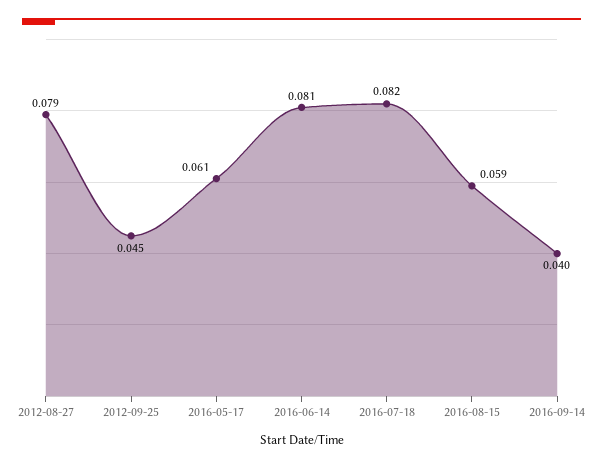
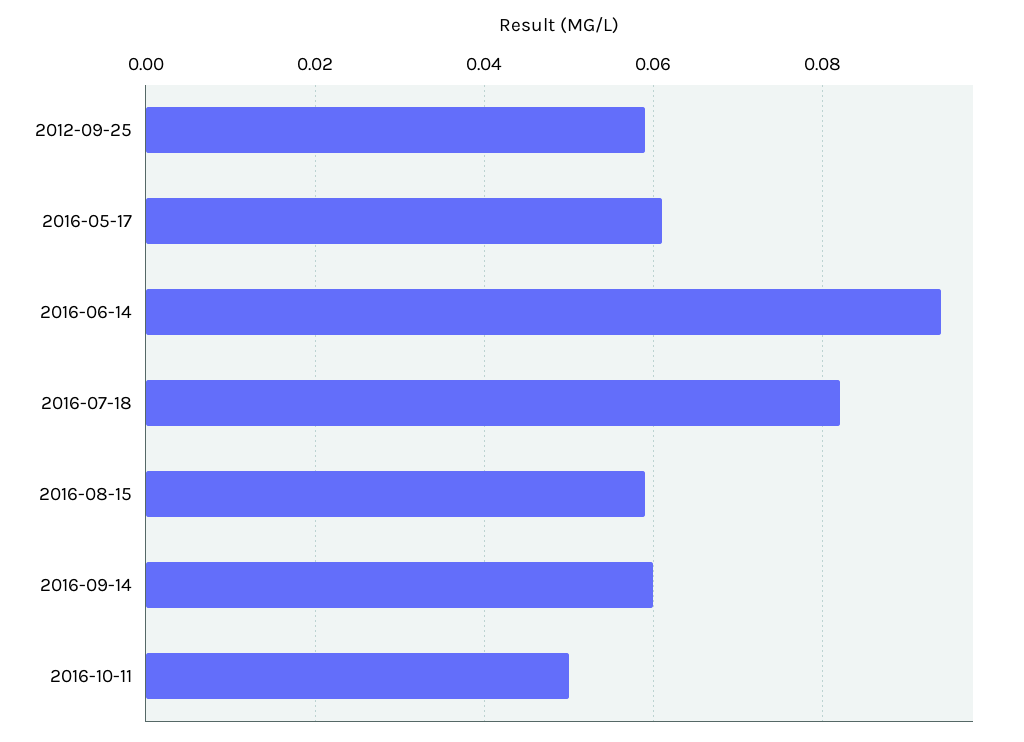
2012-08-27: 0.079 -> none
2012-09-25: 0.045 -> 0.06
2016-06-14: 0.081 -> 0.095
2016-09-14: 0.04 -> 0.06
2016-10-11: none -> 0.05

